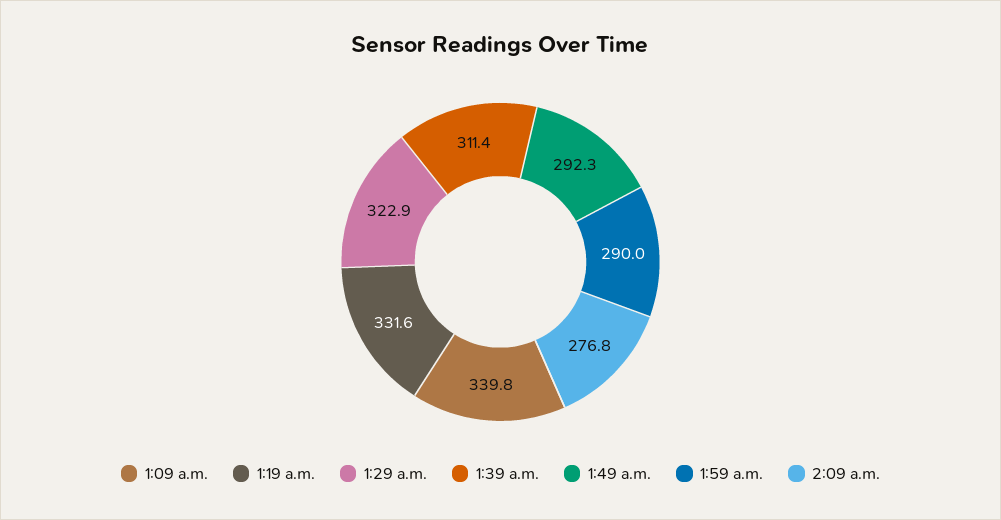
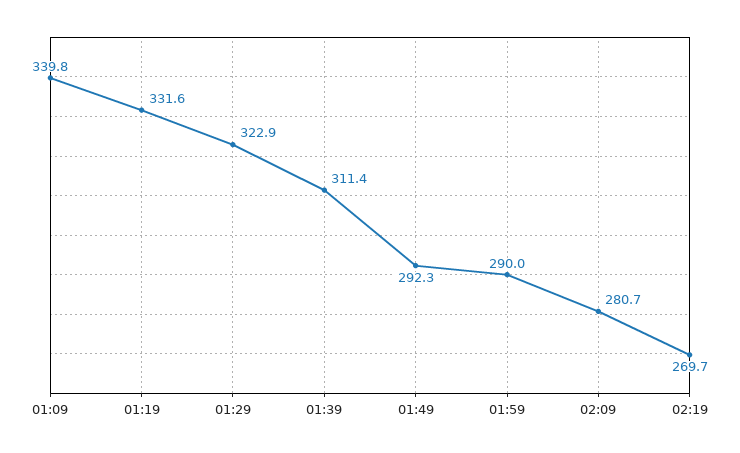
2:09 a.m.: 276.8 -> 280.7
02:19: none -> 269.7

